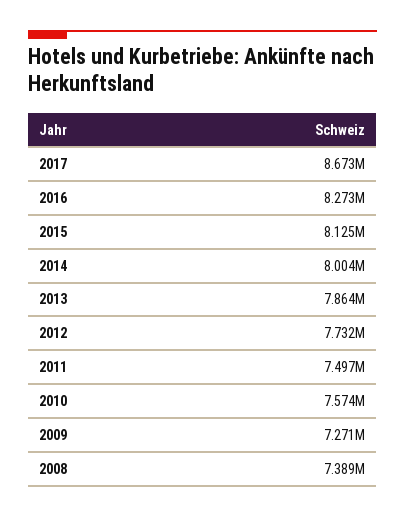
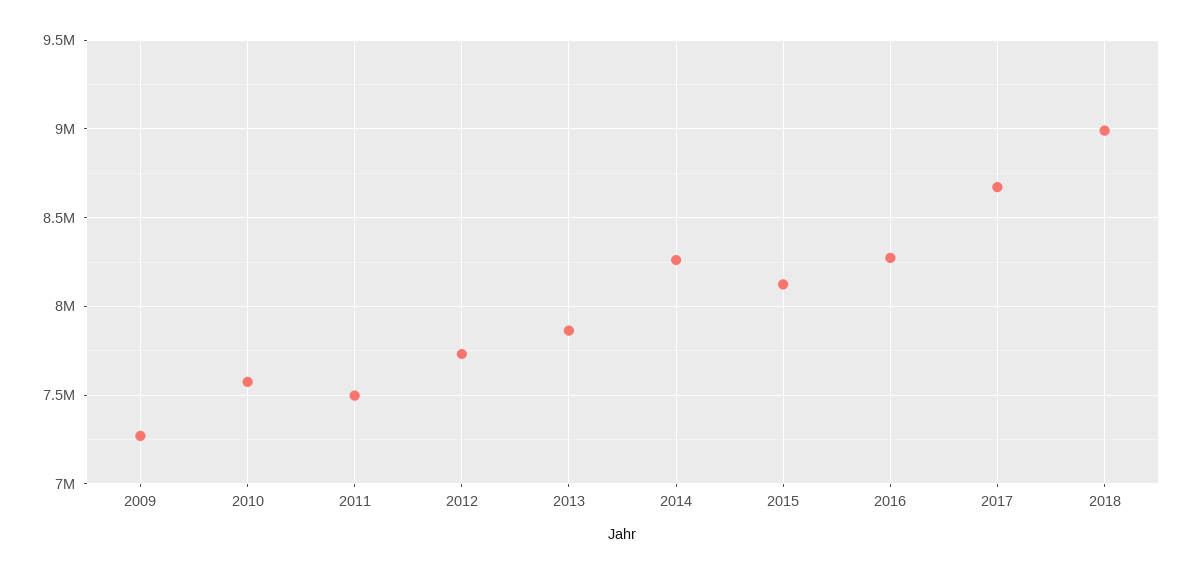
2014: 8004000 -> 8250000
2008: 7389000 -> none
2018: none -> 9000000

